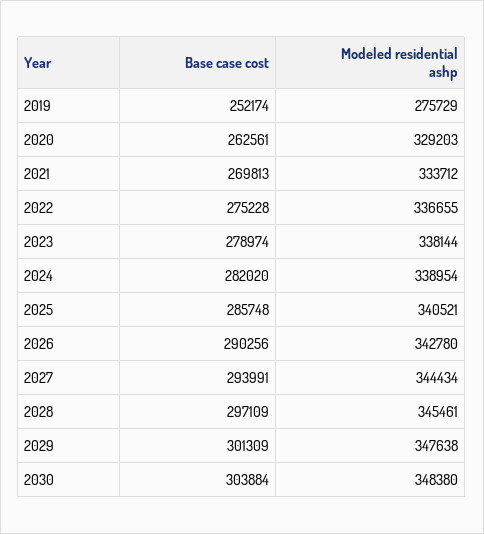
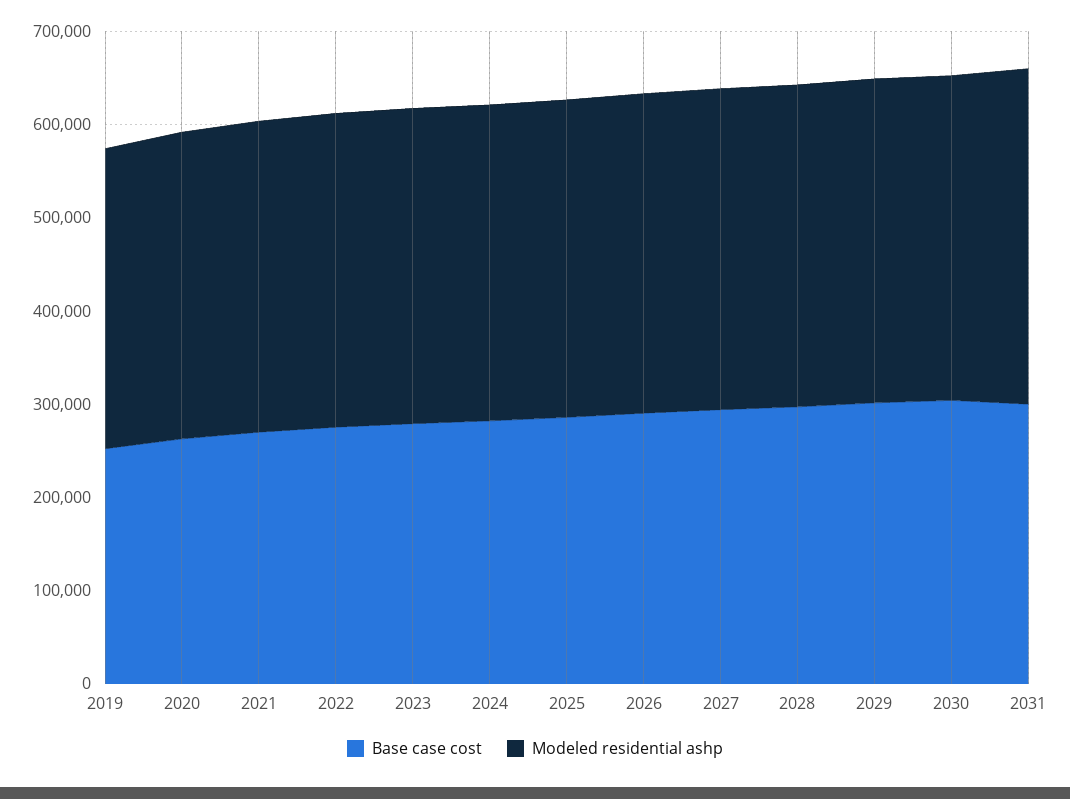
Modeled residential ashp, 2019: 275729 -> 320000
Base case cost, 2031: none -> 300000
Modeled residential ashp, 2031: none -> 360000

